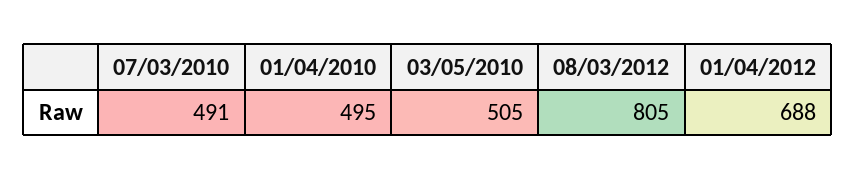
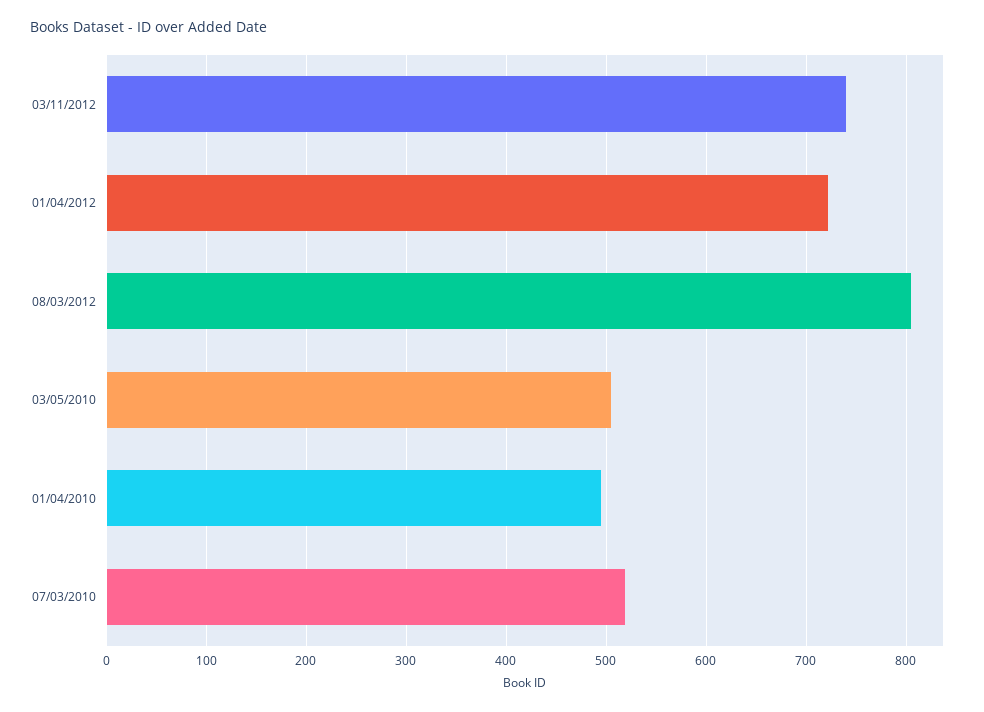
07/03/2010: 491 -> 520
01/04/2012: 688 -> 720
03/11/2012: none -> 740

